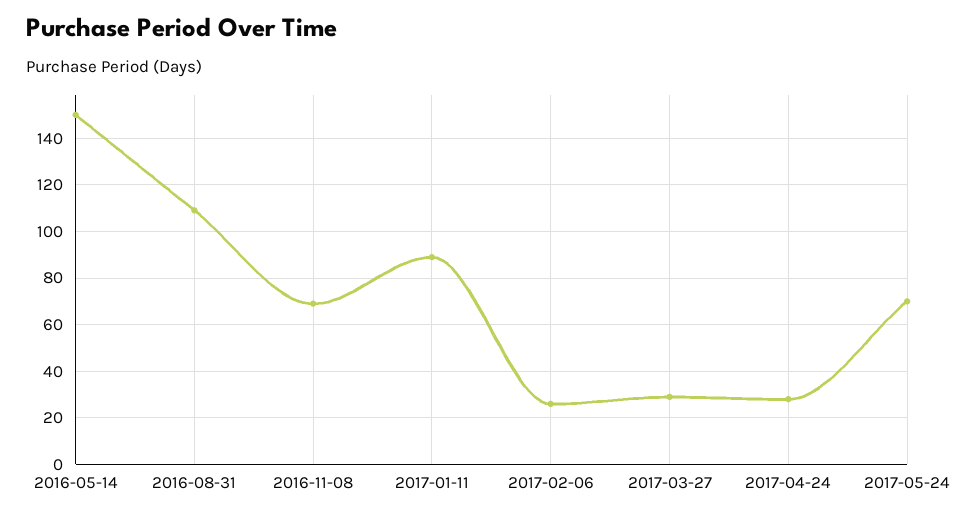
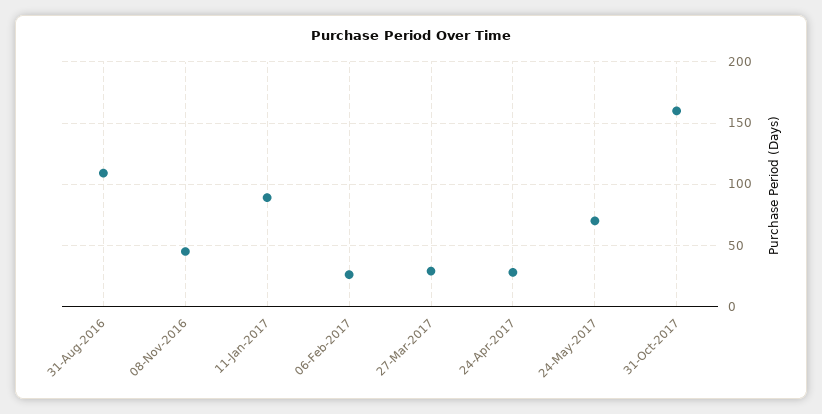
2016-05-14: 150 -> none
2016-11-08: 70 -> 45
31-Oct-2017: none -> 160

